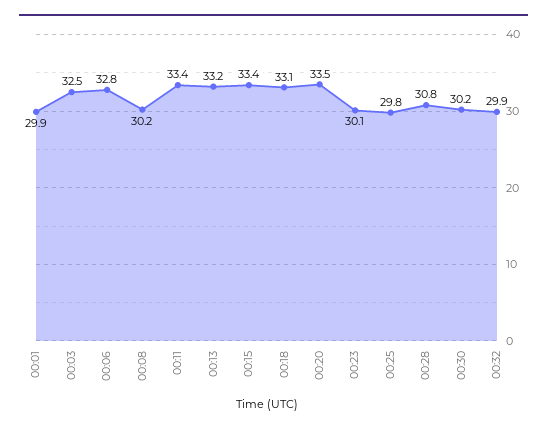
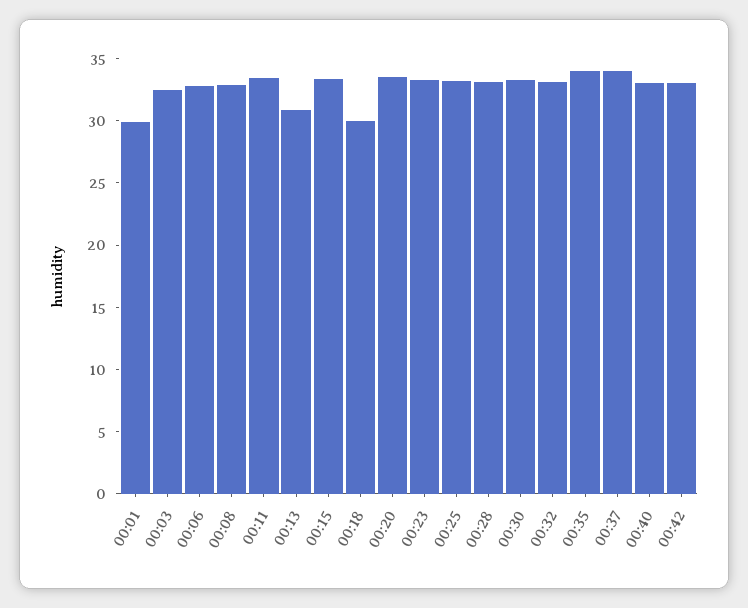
00:08: 30.2 -> 33
00:13: 33.2 -> 31
00:18: 33.1 -> 30
00:23: 30.1 -> 33
00:25: 29.8 -> 33
00:28: 30.8 -> 33
00:30: 30.2 -> 33
00:32: 29.9 -> 33
00:35: none -> 34
00:37: none -> 34
00:40: none -> 33
00:42: none -> 33

